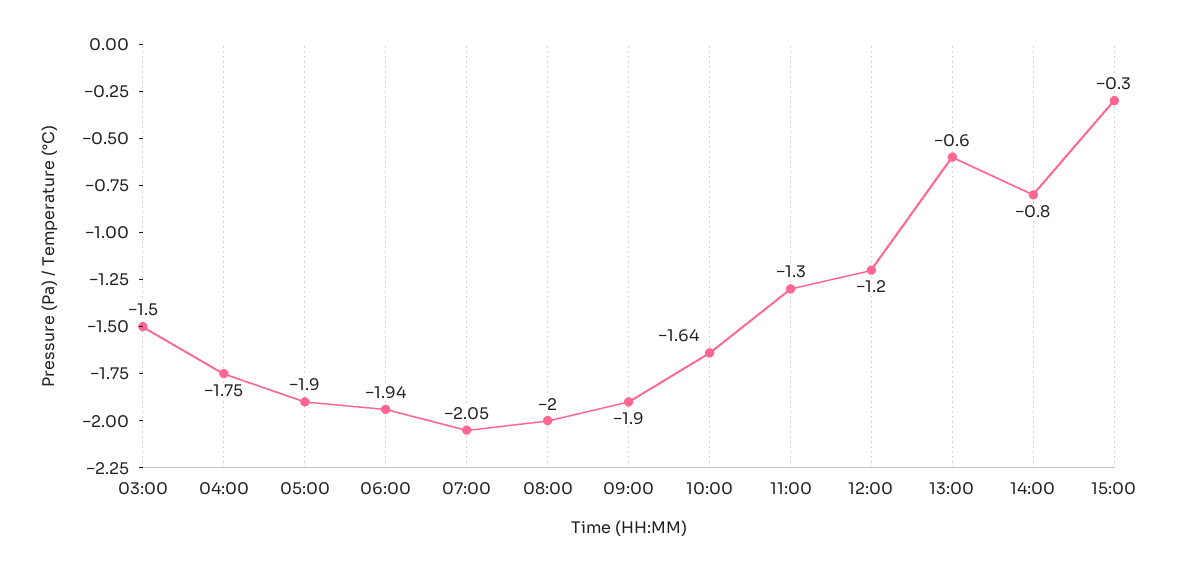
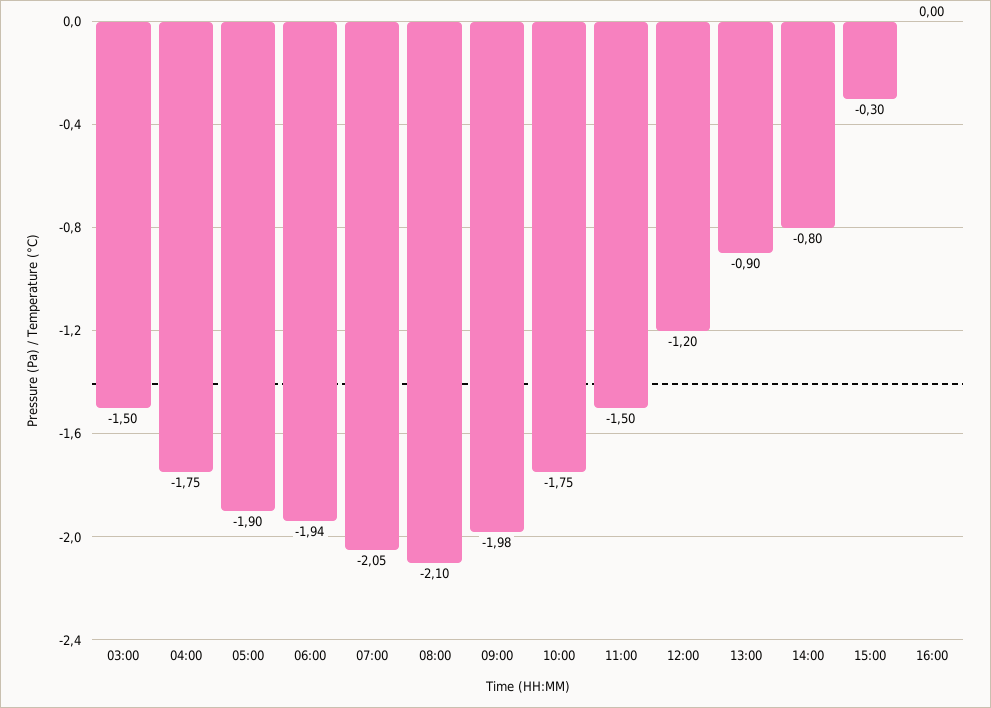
08:00: -2 -> -2.1
09:00: -1.9 -> -1.98
10:00: -1.64 -> -1.75
11:00: -1.3 -> -1.5
13:00: -0.6 -> -0.9
16:00: none -> 0

